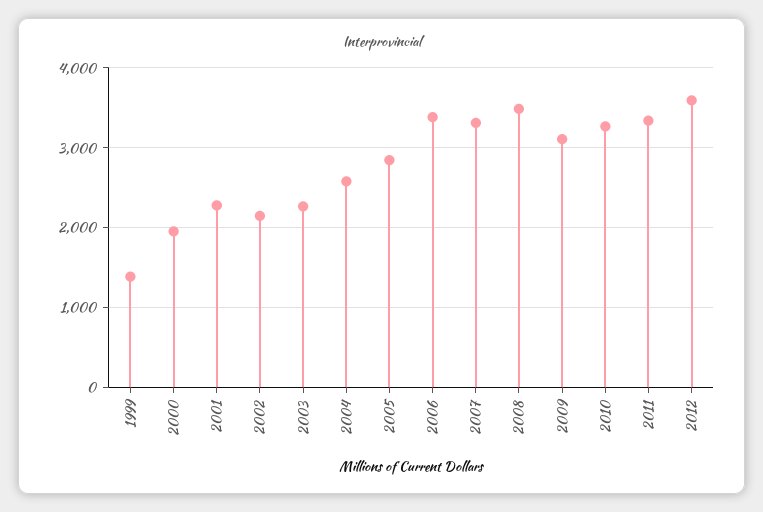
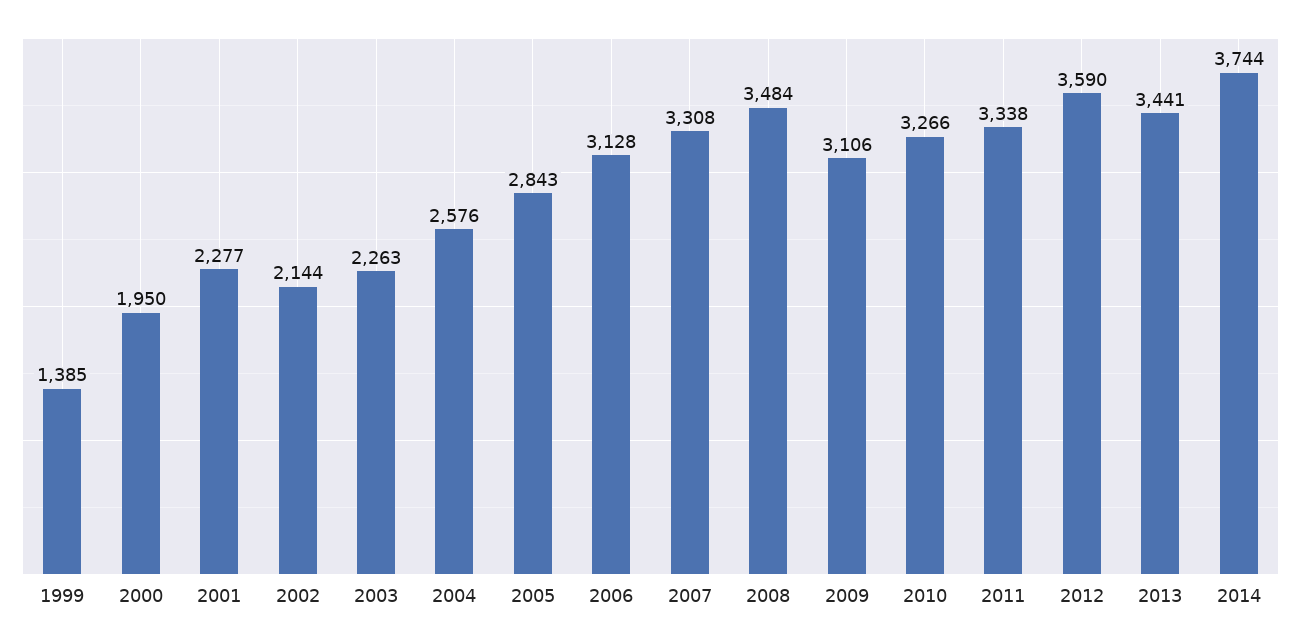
2006: 3400 -> 3128
2013: none -> 3441
2014: none -> 3744

